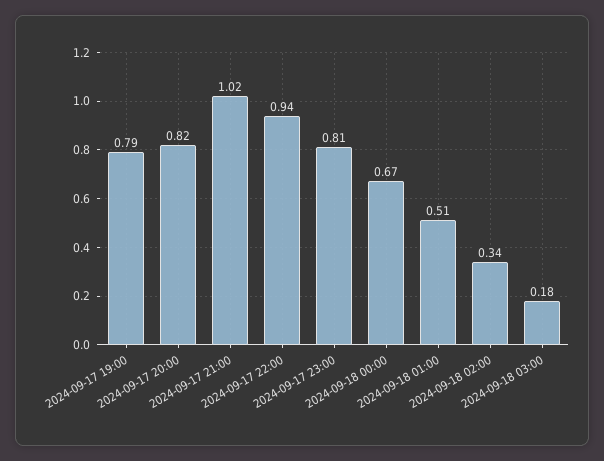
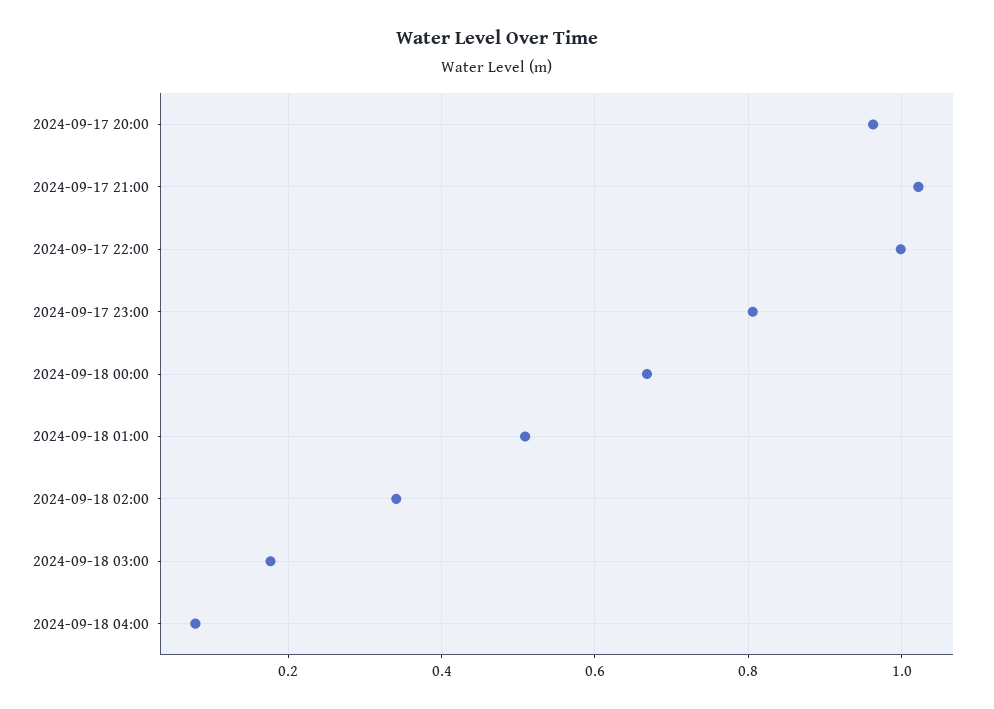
2024-09-17 19:00: 0.79 -> none
2024-09-17 20:00: 0.82 -> 0.96
2024-09-17 22:00: 0.94 -> 1
2024-09-18 04:00: none -> 0.08

